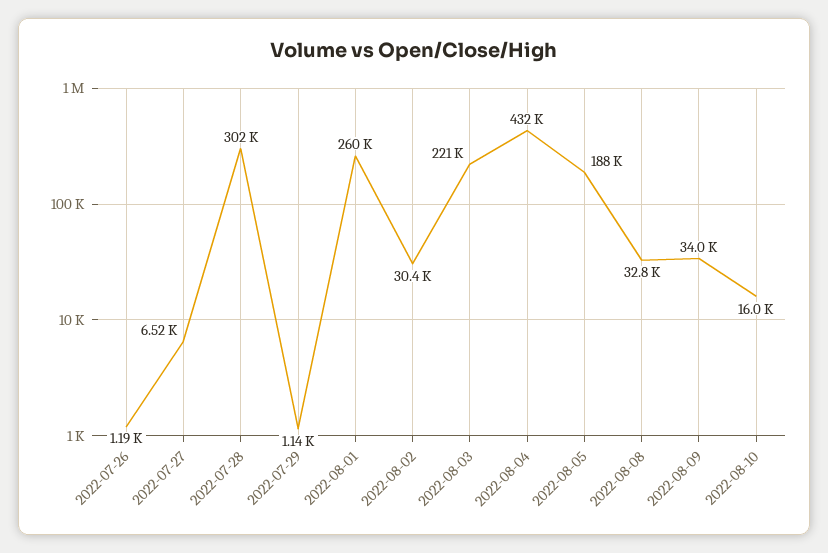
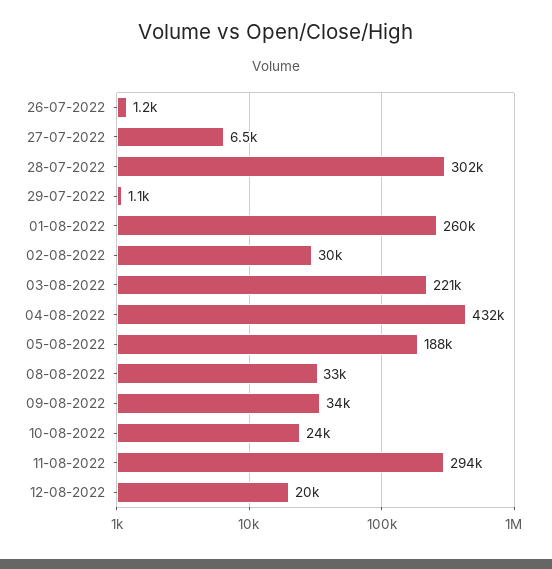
2022-08-10: 16000 -> 24000
11-08-2022: none -> 294000
12-08-2022: none -> 20000

